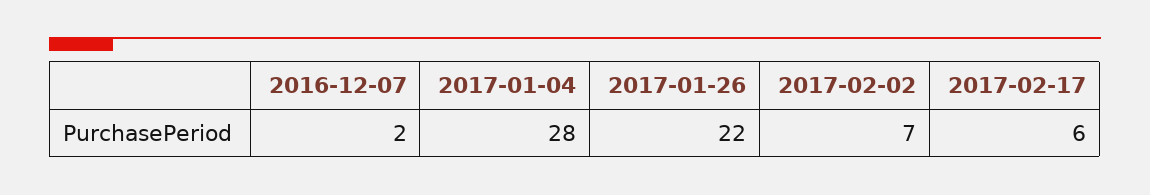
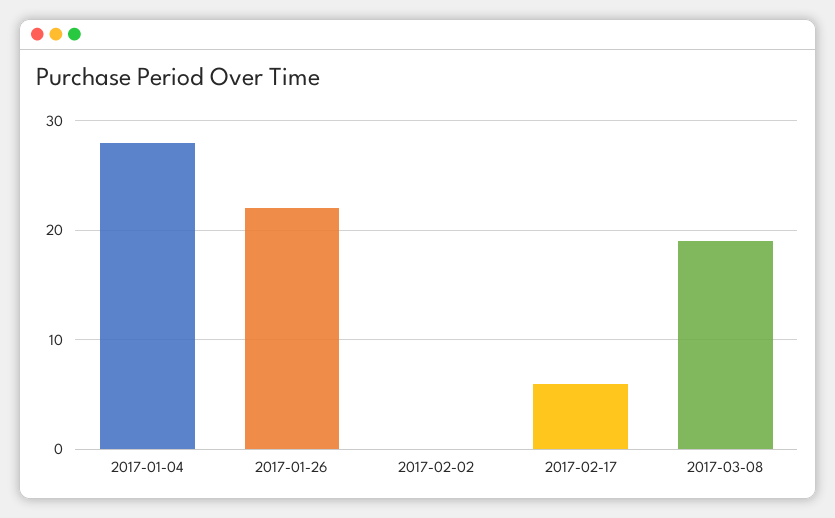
2016-12-07: 2 -> none
2017-02-02: 7 -> 0
2017-03-08: none -> 19

